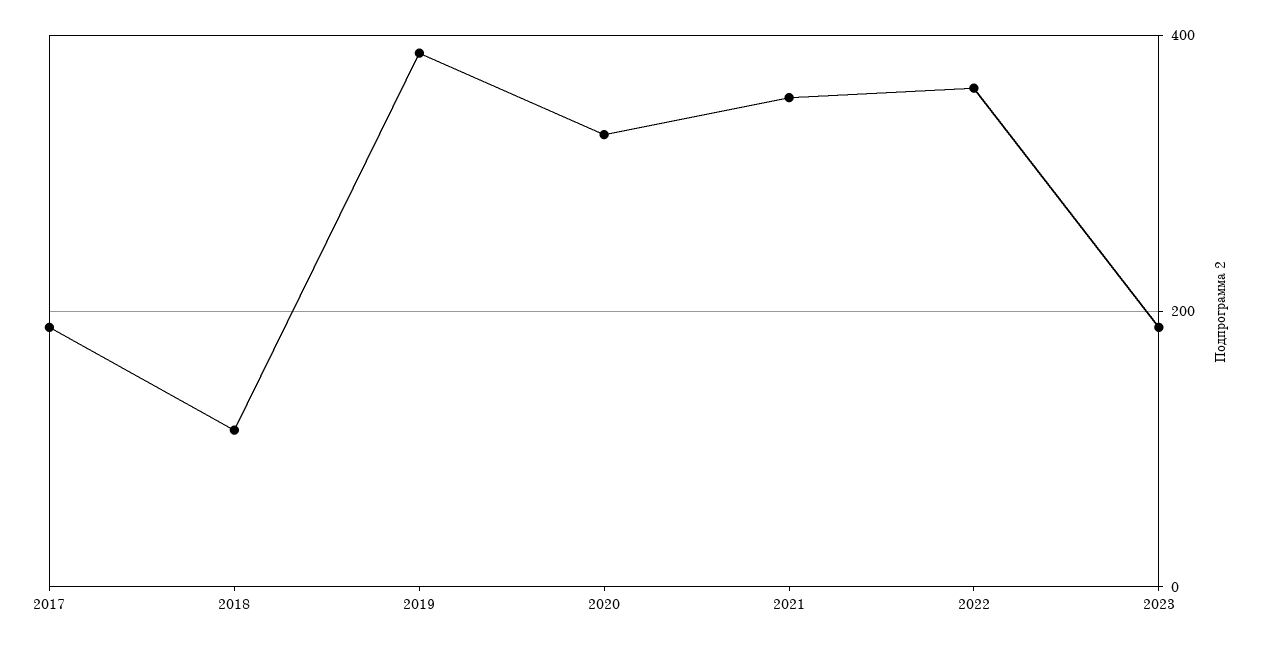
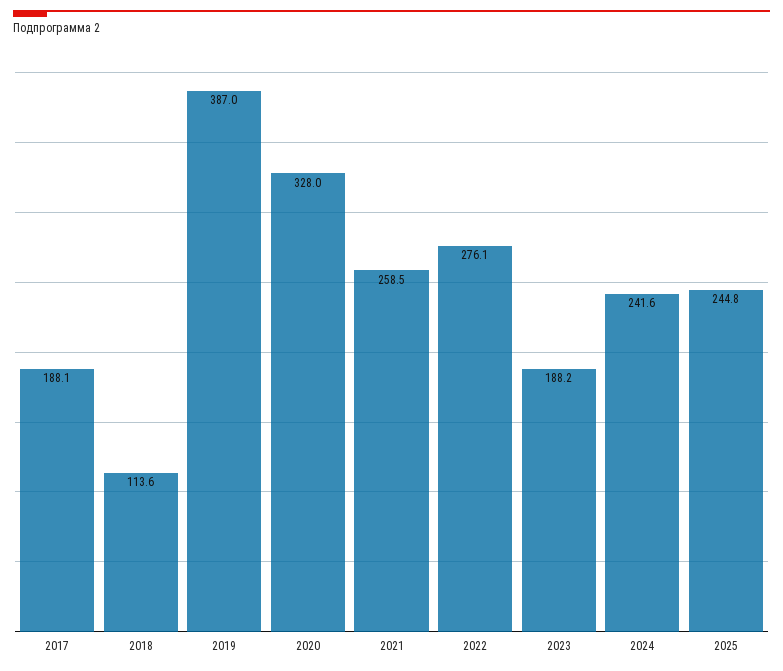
2021: 360 -> 258.5
2022: 360 -> 276.1
2024: none -> 241.6
2025: none -> 244.8

